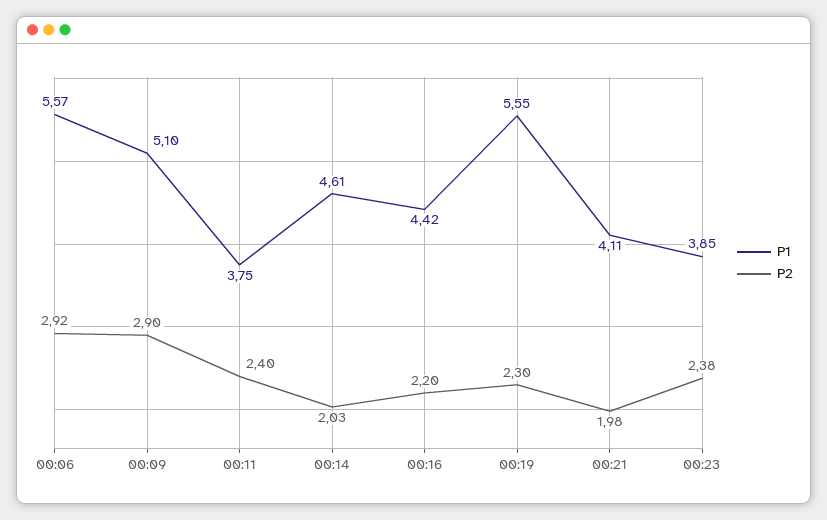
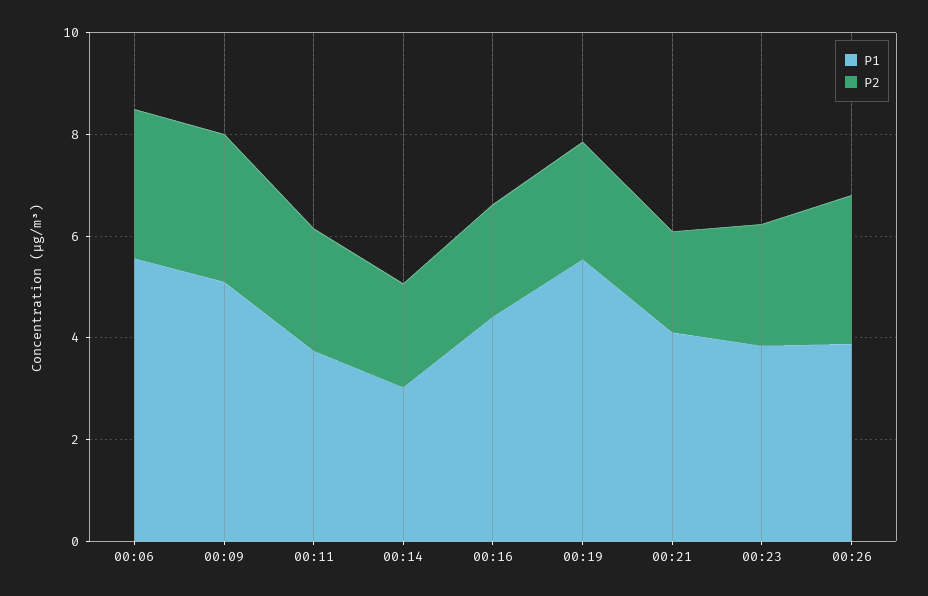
P1, 00:14: 4.61 -> 3
P1, 00:26: none -> 4
P2, 00:26: none -> 3

